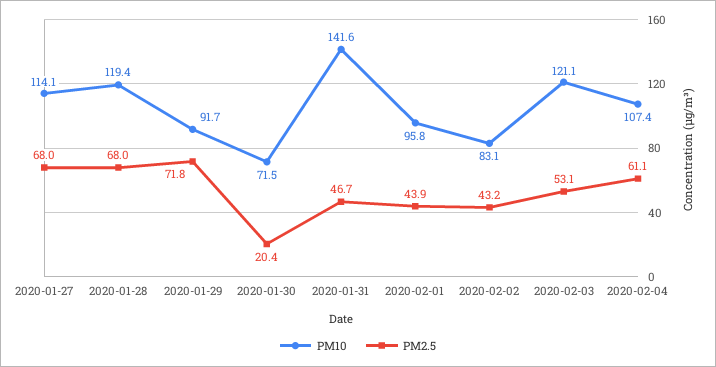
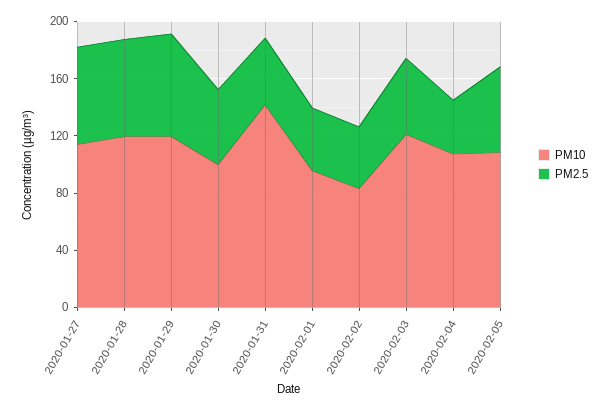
PM10, 2020-01-29: 91.7 -> 120
PM10, 2020-01-30: 71.5 -> 100
PM2.5, 2020-01-30: 20.4 -> 50
PM2.5, 2020-02-04: 61.1 -> 40
PM10, 2020-02-05: none -> 110
PM2.5, 2020-02-05: none -> 60

